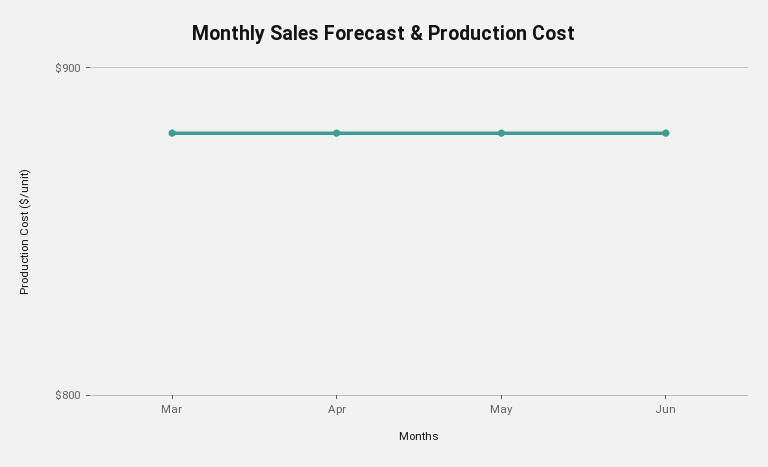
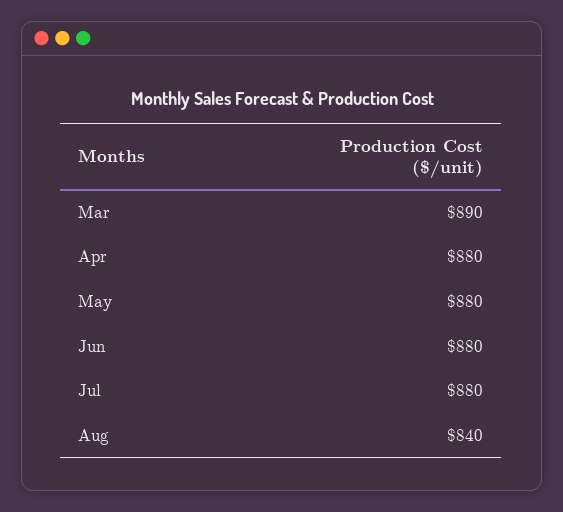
Mar: 880 -> 890
Jul: none -> 880
Aug: none -> 840

